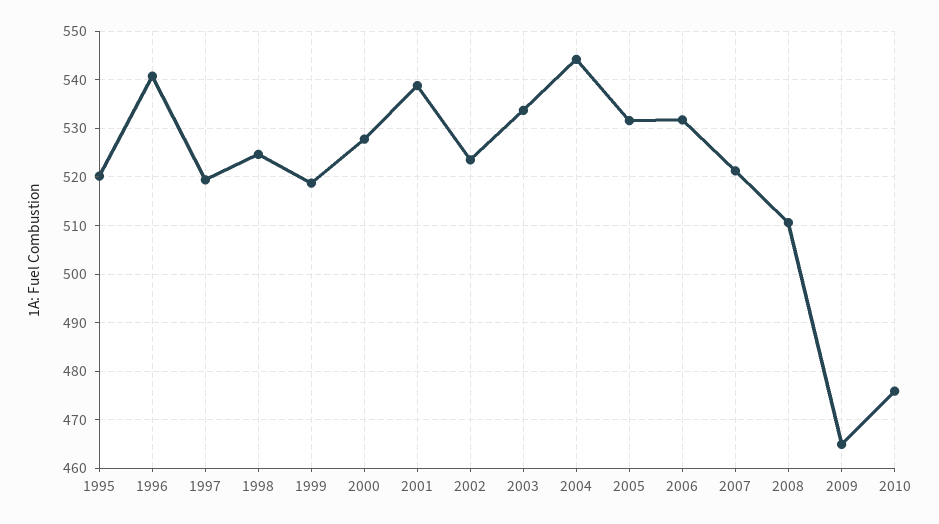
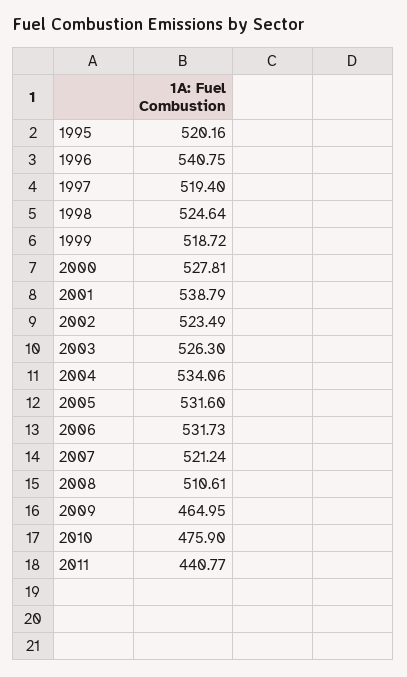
2003: 534 -> 526.3
2004: 544 -> 534.06
2011: none -> 440.77

